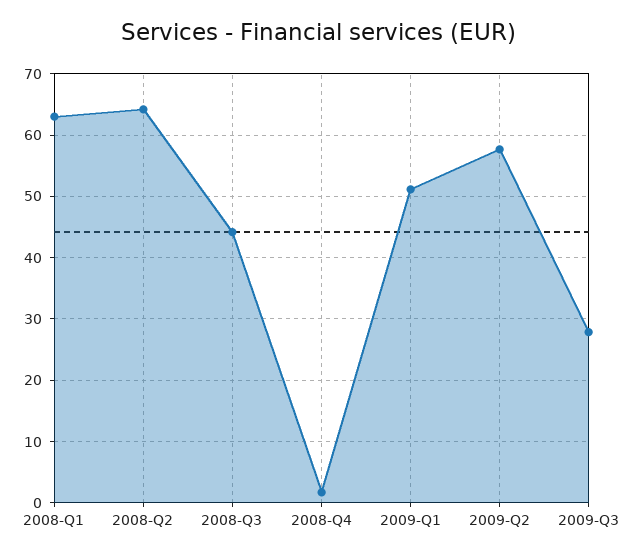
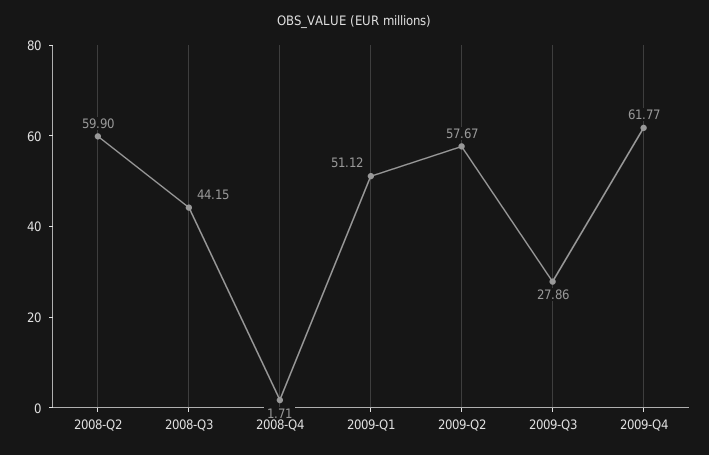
2008-Q1: 63 -> none
2008-Q2: 64 -> 59.9
2009-Q4: none -> 61.77

